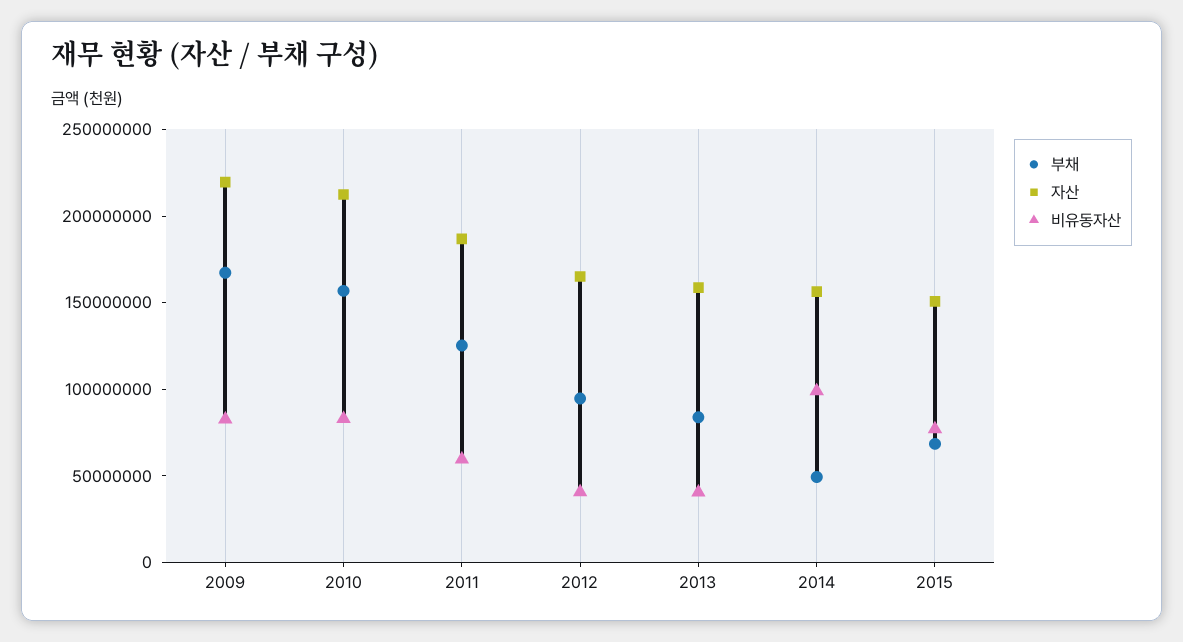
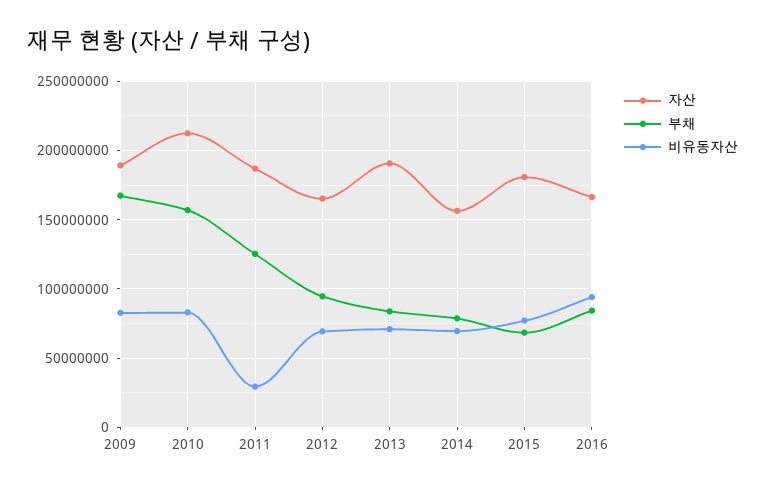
자산, 2009: 220000000 -> 190000000
비유동자산, 2011: 60000000 -> 30000000
비유동자산, 2012: 40000000 -> 70000000
자산, 2013: 160000000 -> 190000000
비유동자산, 2013: 40000000 -> 70000000
부채, 2014: 50000000 -> 80000000
비유동자산, 2014: 100000000 -> 70000000
자산, 2015: 150000000 -> 180000000
자산, 2016: none -> 165000000
부채, 2016: none -> 85000000
비유동자산, 2016: none -> 95000000

